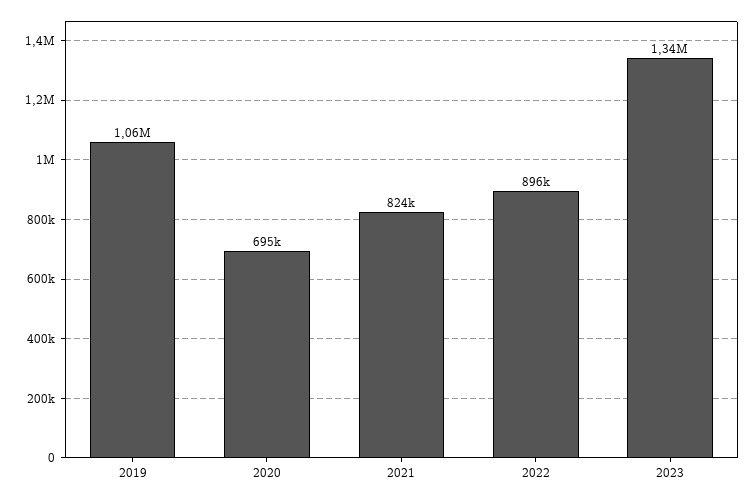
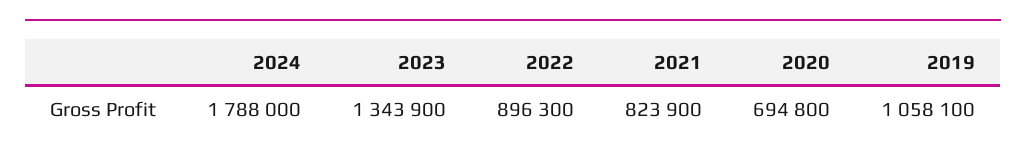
2024: none -> 1788000

